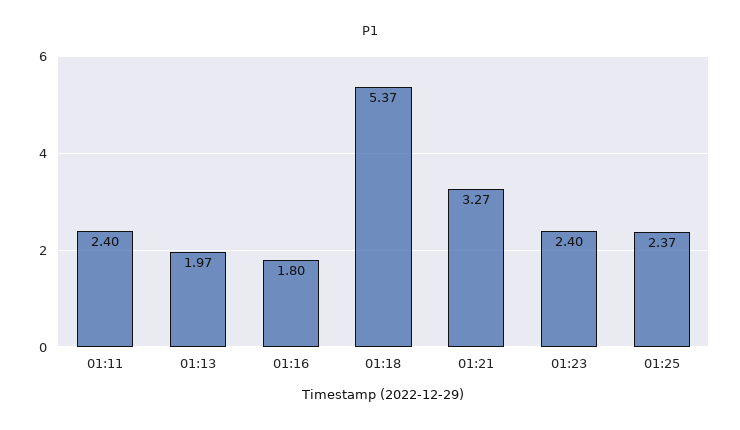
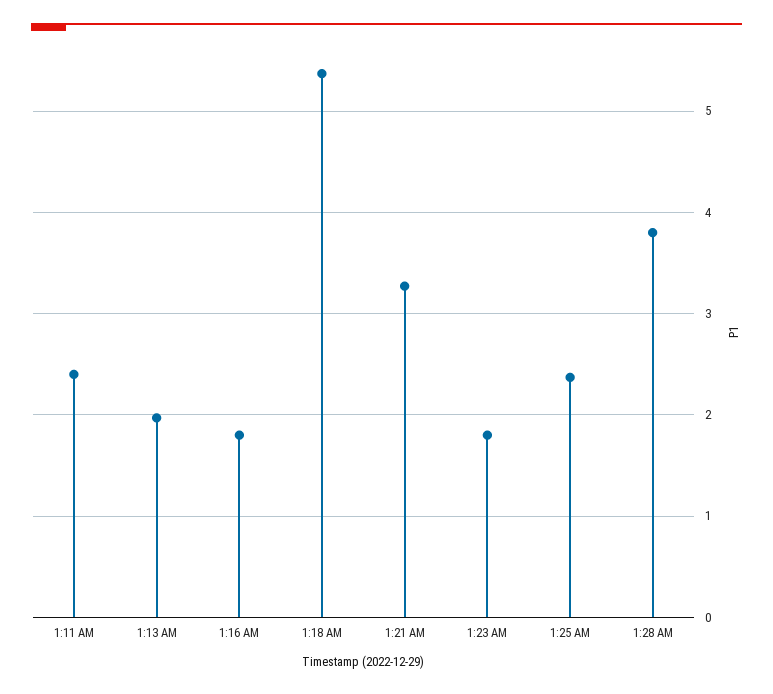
01:23: 2.4 -> 1.8
1:28 AM: none -> 3.8

